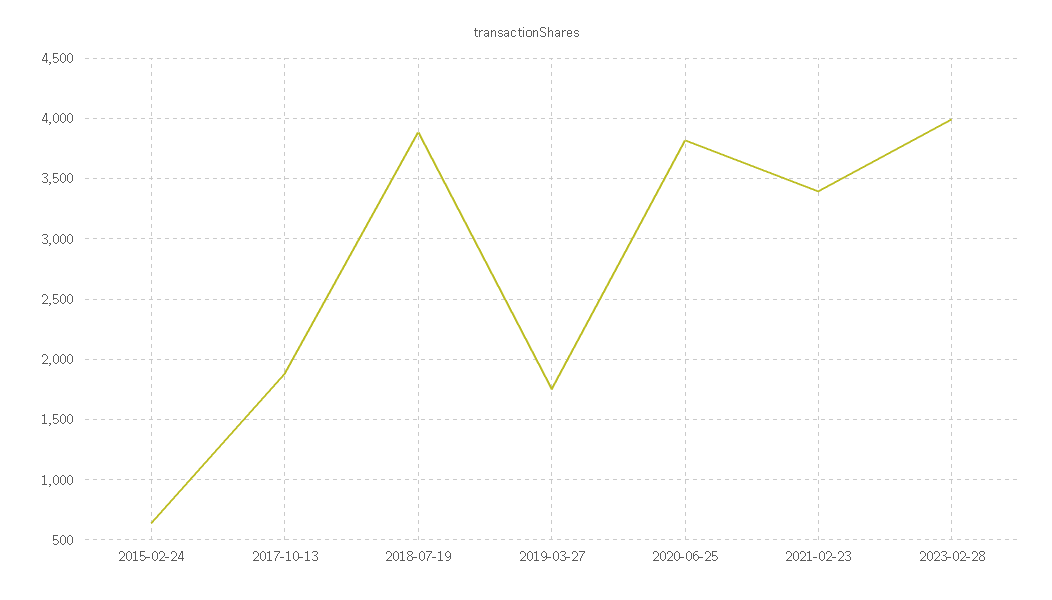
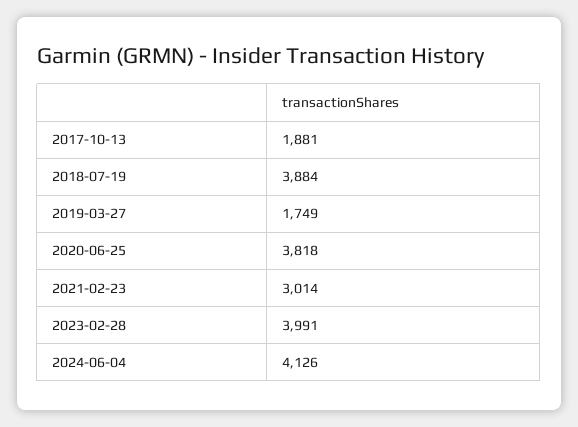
2015-02-24: 650 -> none
2021-02-23: 3400 -> 3014
2024-06-04: none -> 4126

